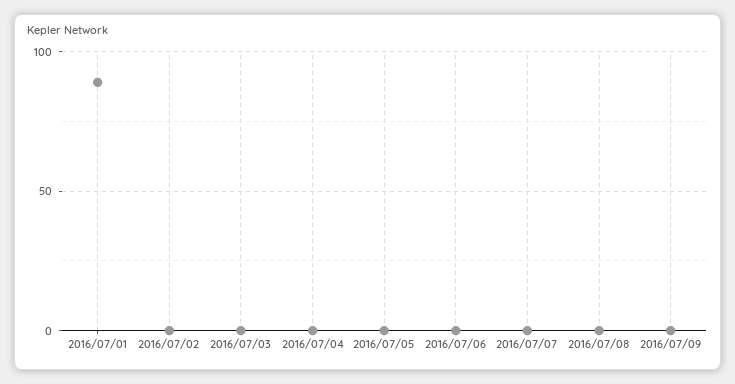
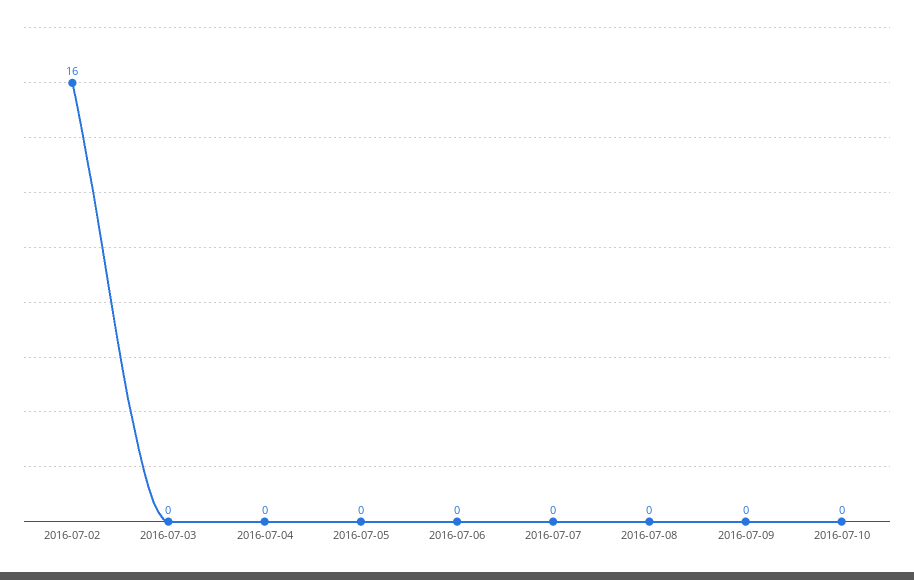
2016/07/01: 90 -> none
2016/07/02: 0 -> 16
2016-07-10: none -> 0

